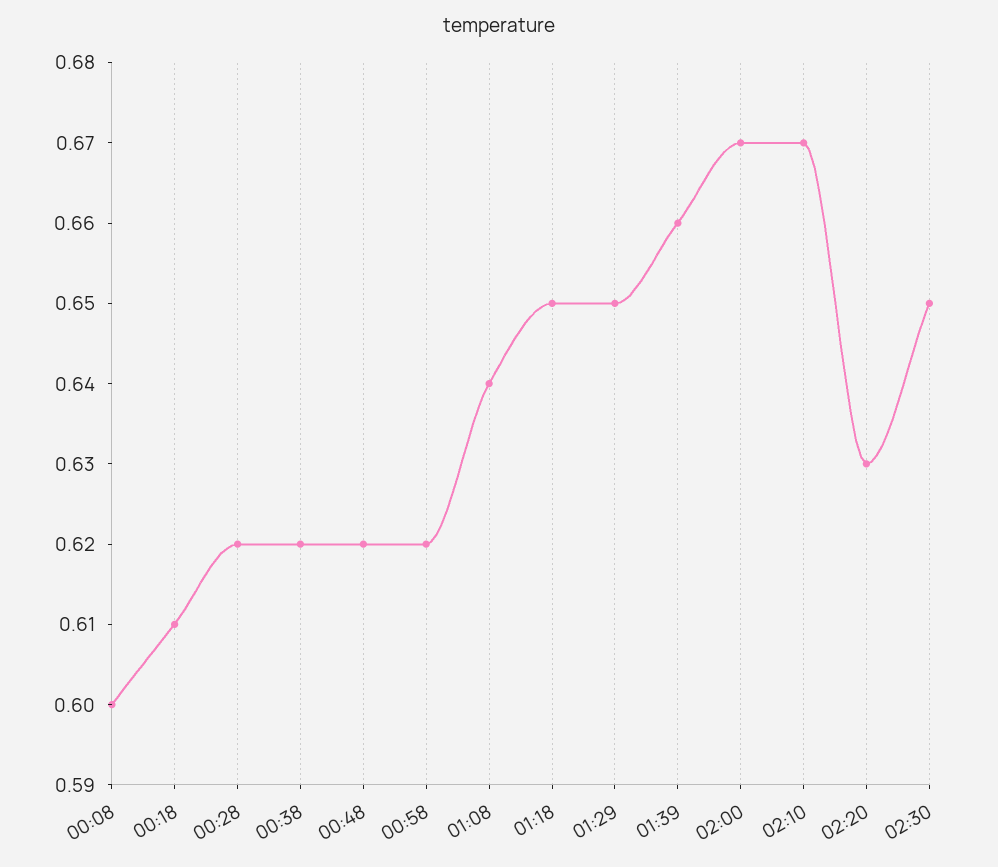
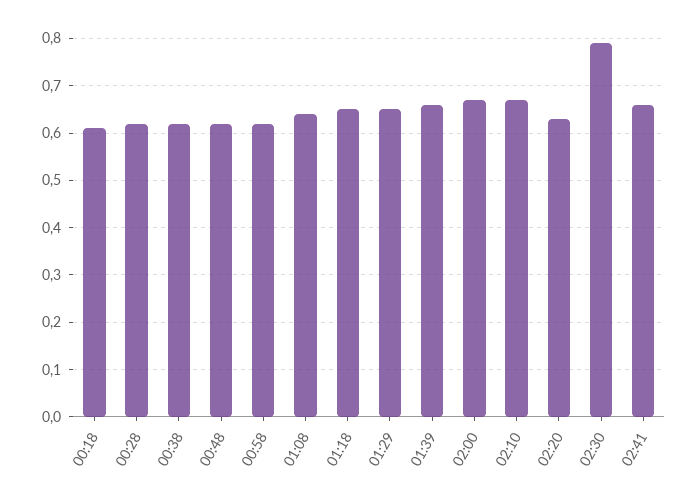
00:08: 0.6 -> none
02:30: 0.65 -> 0.8
02:41: none -> 0.65

